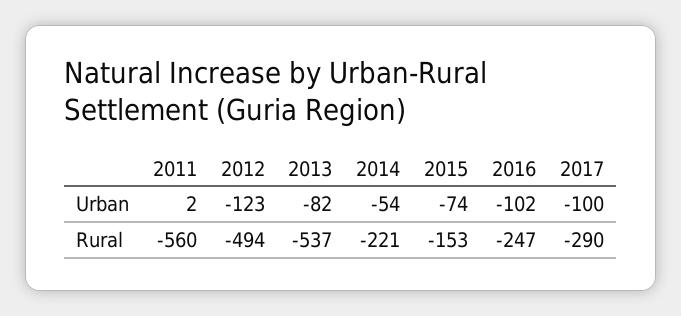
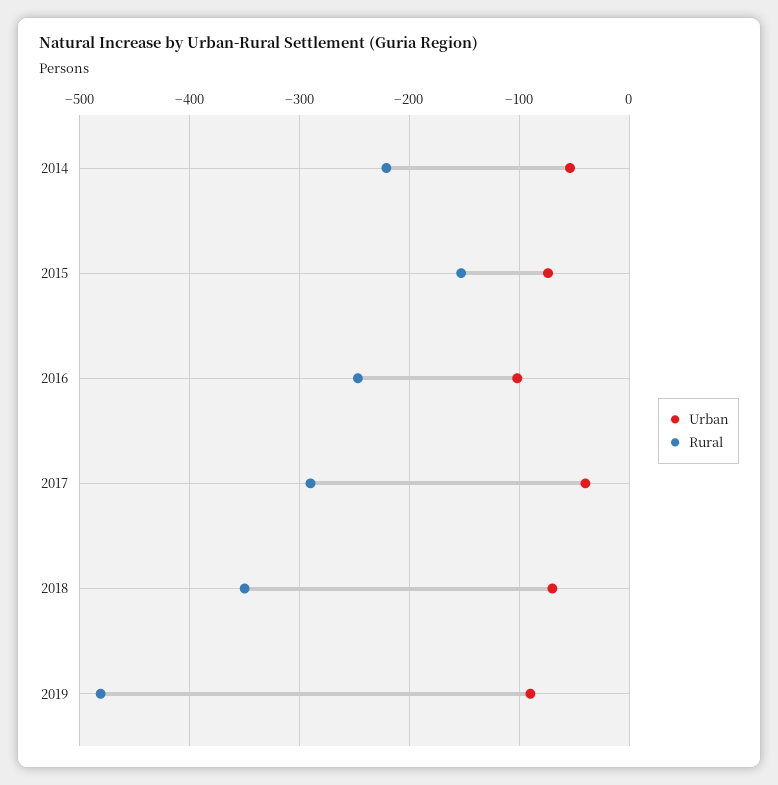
Urban, 2011: 2 -> none
Urban, 2012: -123 -> none
Urban, 2013: -82 -> none
Urban, 2017: -100 -> -40
Rural, 2011: -560 -> none
Rural, 2012: -494 -> none
Rural, 2013: -537 -> none
Urban, 2018: none -> -70
Rural, 2018: none -> -350
Urban, 2019: none -> -90
Rural, 2019: none -> -480

